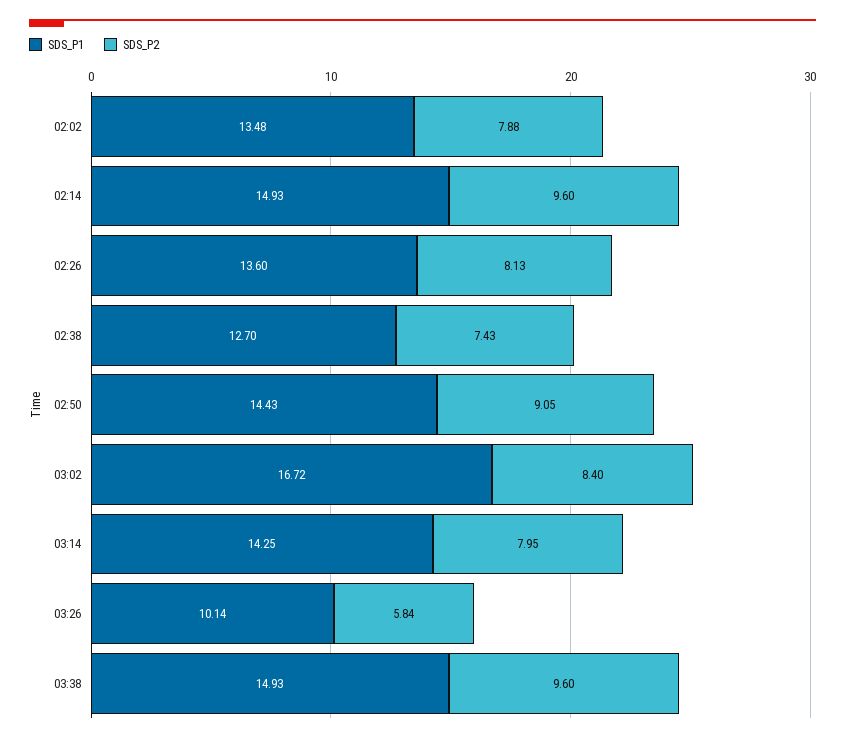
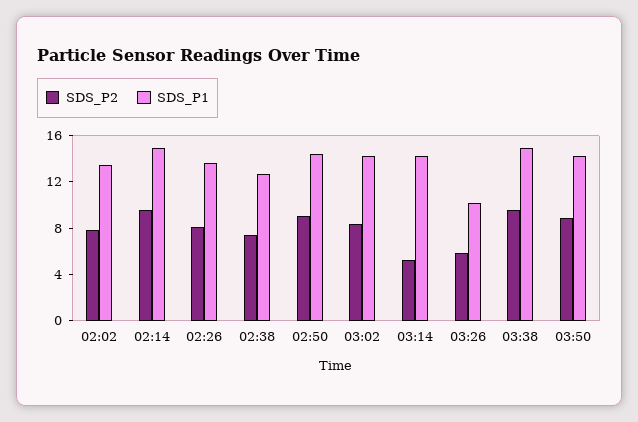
SDS_P1, 03:02: 16.72 -> 14
SDS_P2, 03:14: 7.95 -> 5
SDS_P2, 03:50: none -> 9
SDS_P1, 03:50: none -> 14

